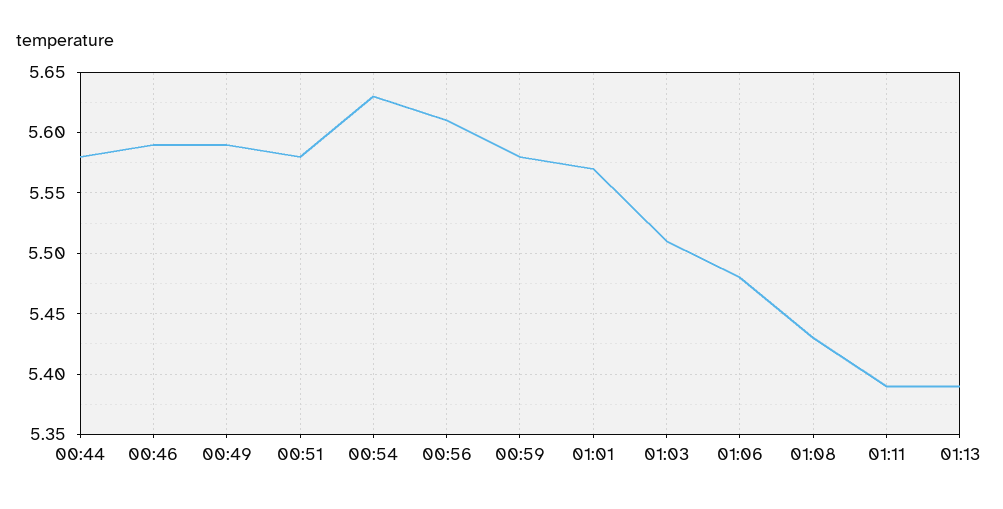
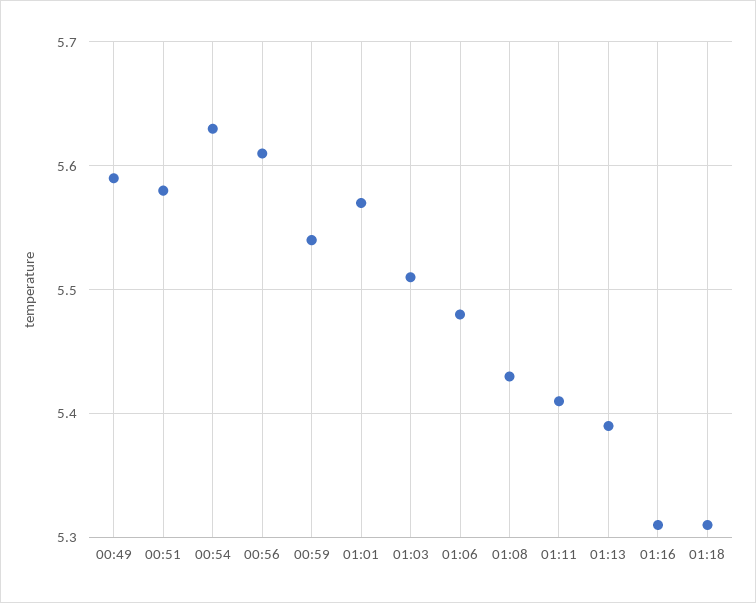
00:44: 5.58 -> none
00:46: 5.59 -> none
00:59: 5.58 -> 5.54
01:11: 5.39 -> 5.41
01:16: none -> 5.31
01:18: none -> 5.31

